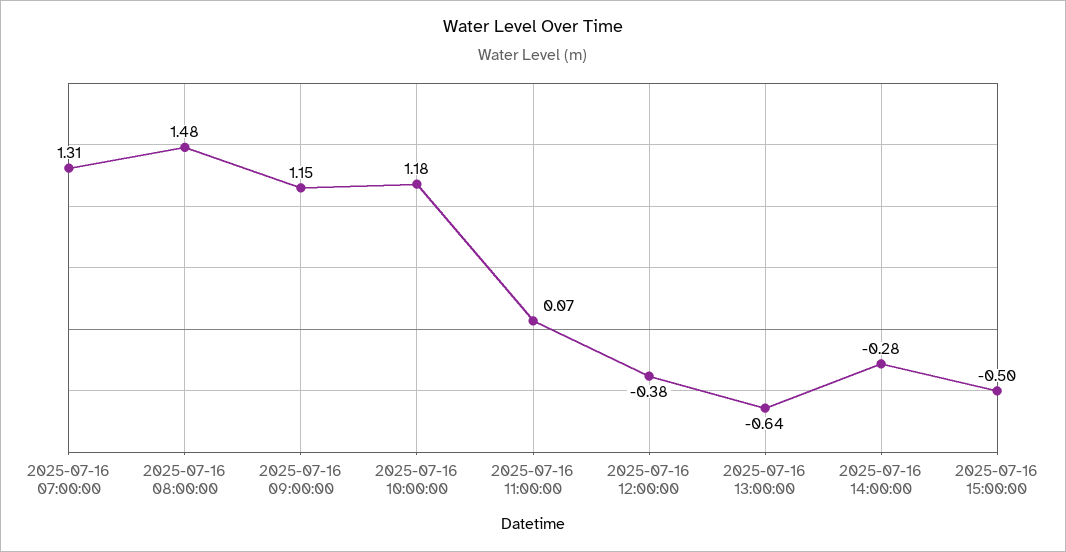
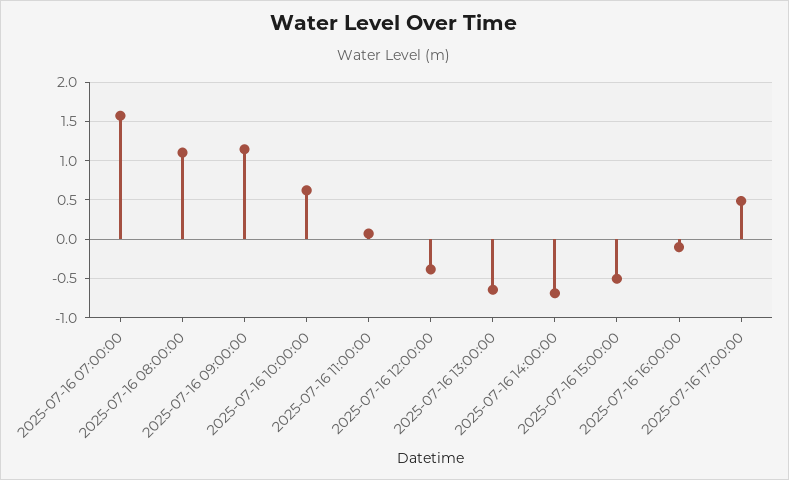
2025-07-16 07:00:00: 1.31 -> 1.6
2025-07-16 08:00:00: 1.48 -> 1.1
2025-07-16 10:00:00: 1.18 -> 0.6
2025-07-16 14:00:00: -0.28 -> -0.7
2025-07-16 16:00:00: none -> -0.1
2025-07-16 17:00:00: none -> 0.5

